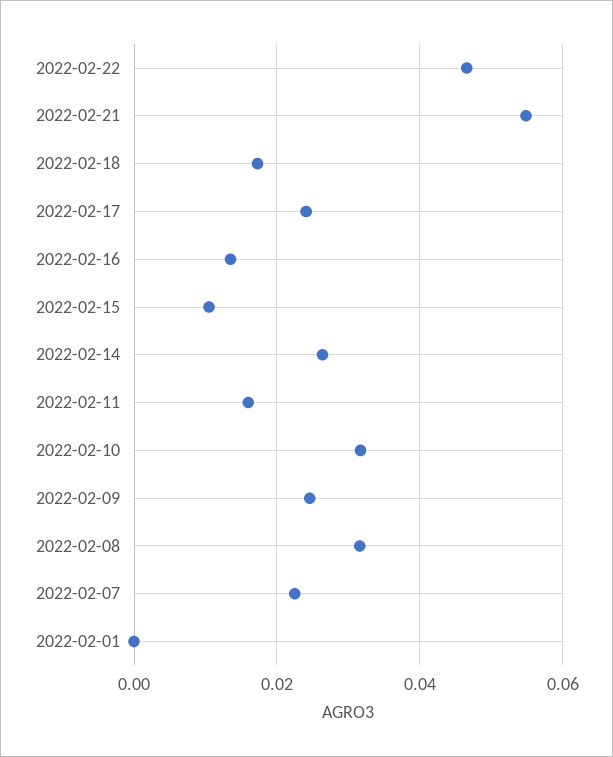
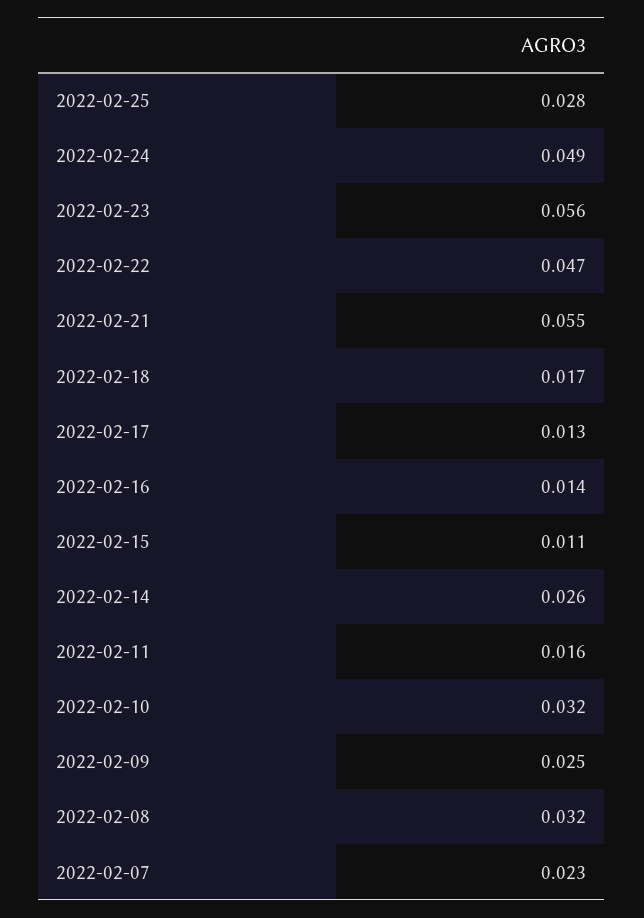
2022-02-17: 0.024 -> 0.013
2022-02-01: 0 -> none
2022-02-25: none -> 0.028
2022-02-24: none -> 0.049
2022-02-23: none -> 0.056

